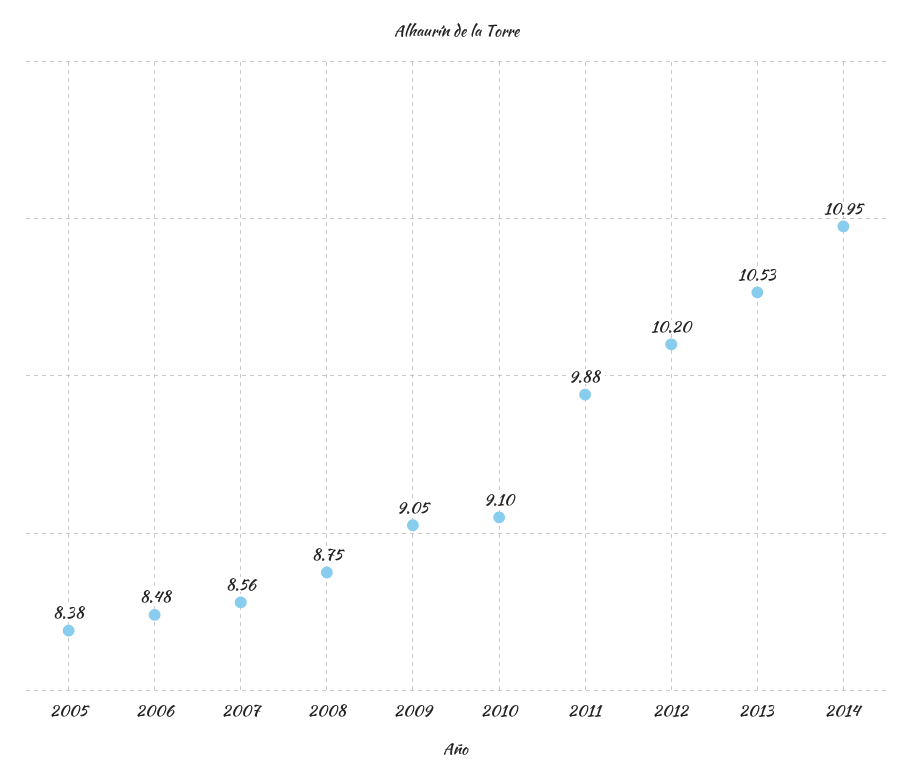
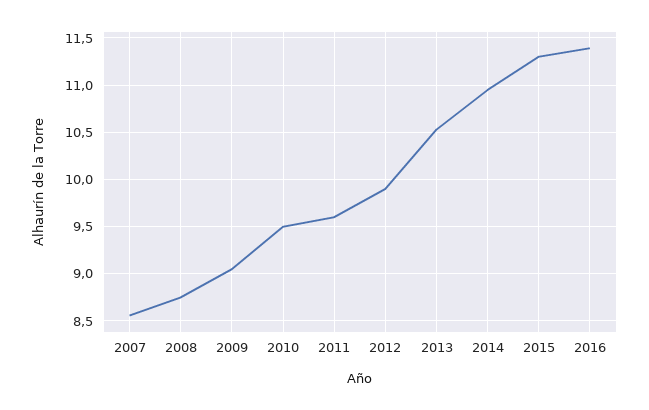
2005: 8.38 -> none
2006: 8.48 -> none
2010: 9.1 -> 9.5
2011: 9.88 -> 9.6
2012: 10.2 -> 9.9
2015: none -> 11.3
2016: none -> 11.4

